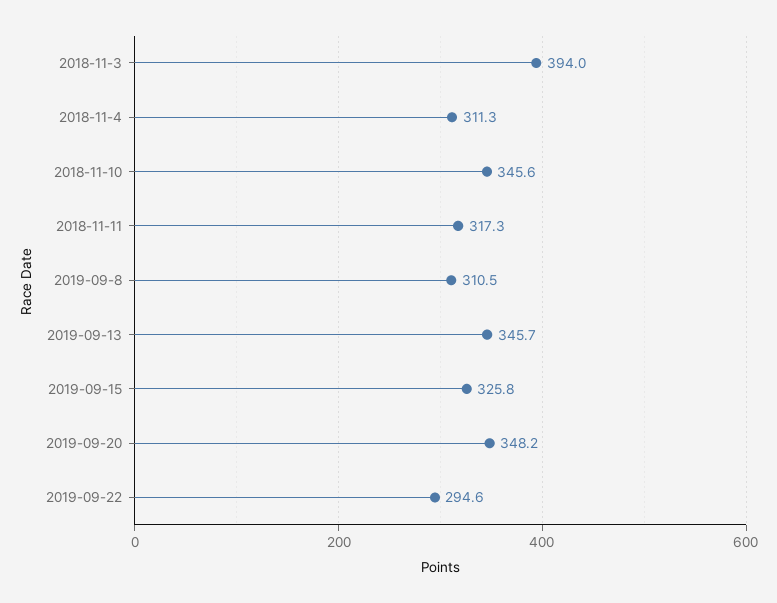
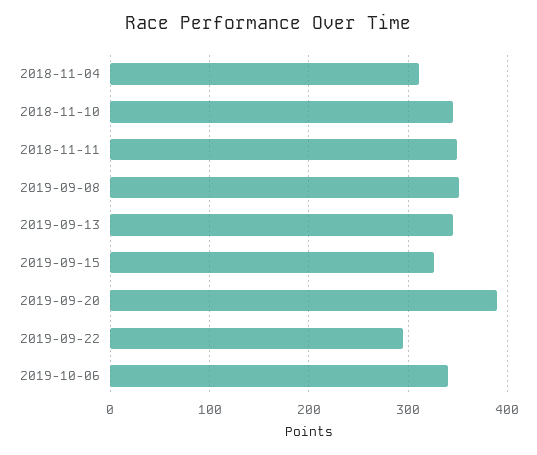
2018-11-3: 394 -> none
2018-11-11: 317.3 -> 350
2019-09-8: 310.5 -> 350
2019-09-20: 348.2 -> 390
2019-10-06: none -> 340

